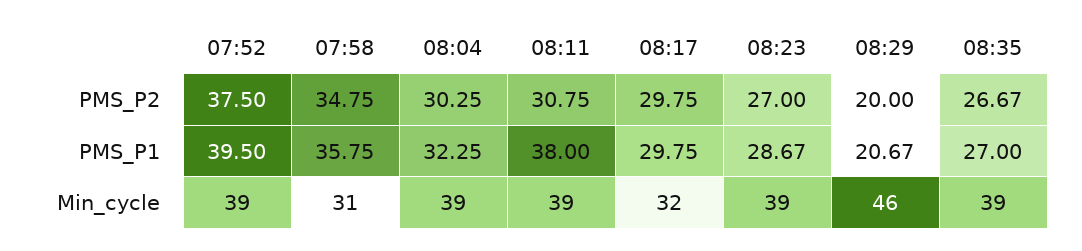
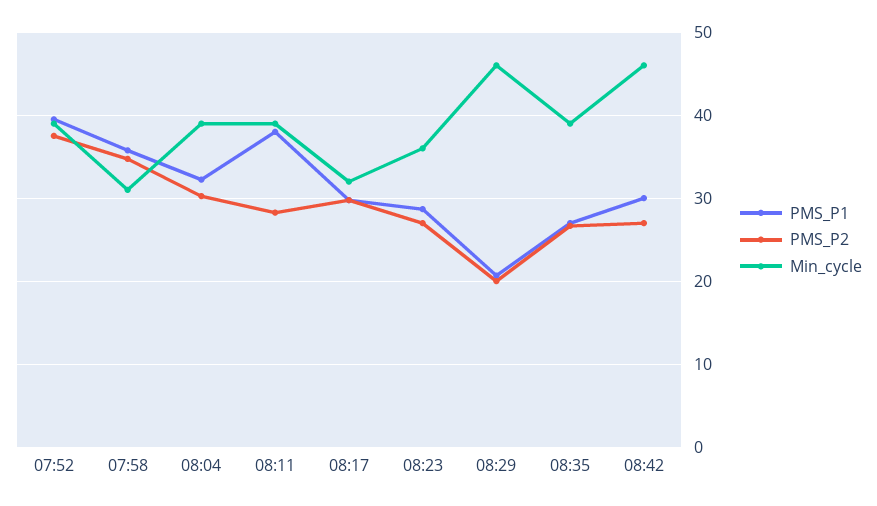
PMS_P2, 08:11: 30.75 -> 28
Min_cycle, 08:23: 39 -> 36
PMS_P1, 08:42: none -> 30
PMS_P2, 08:42: none -> 27
Min_cycle, 08:42: none -> 46

